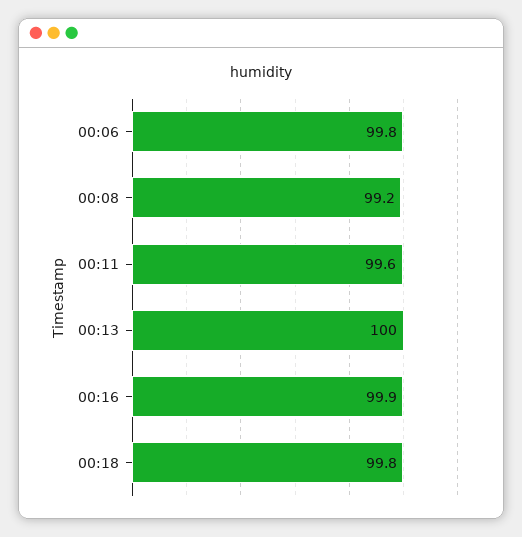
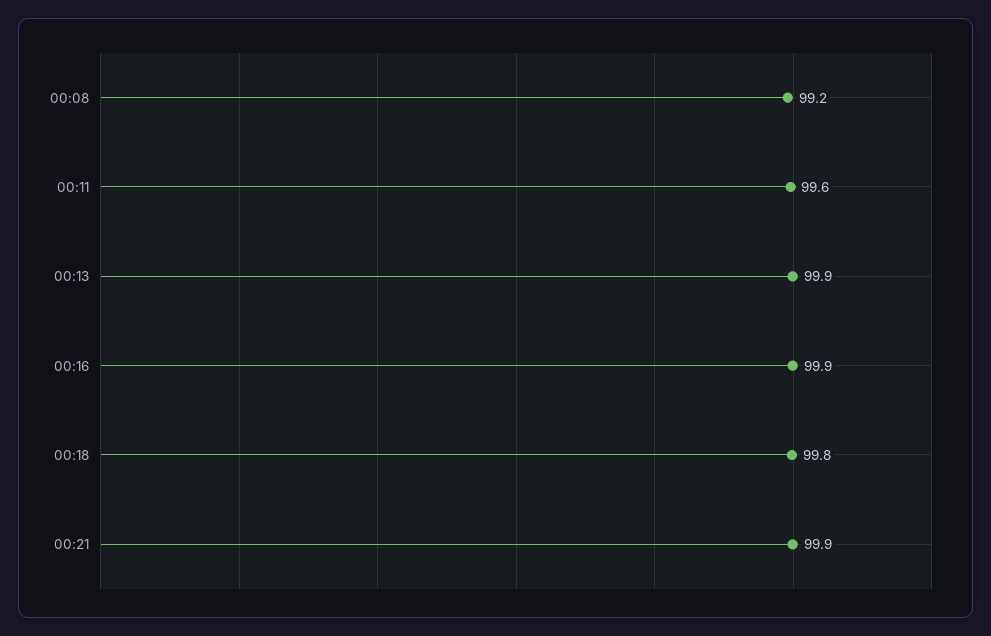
00:06: 99.8 -> none
00:13: 100 -> 99.9
00:21: none -> 99.9

